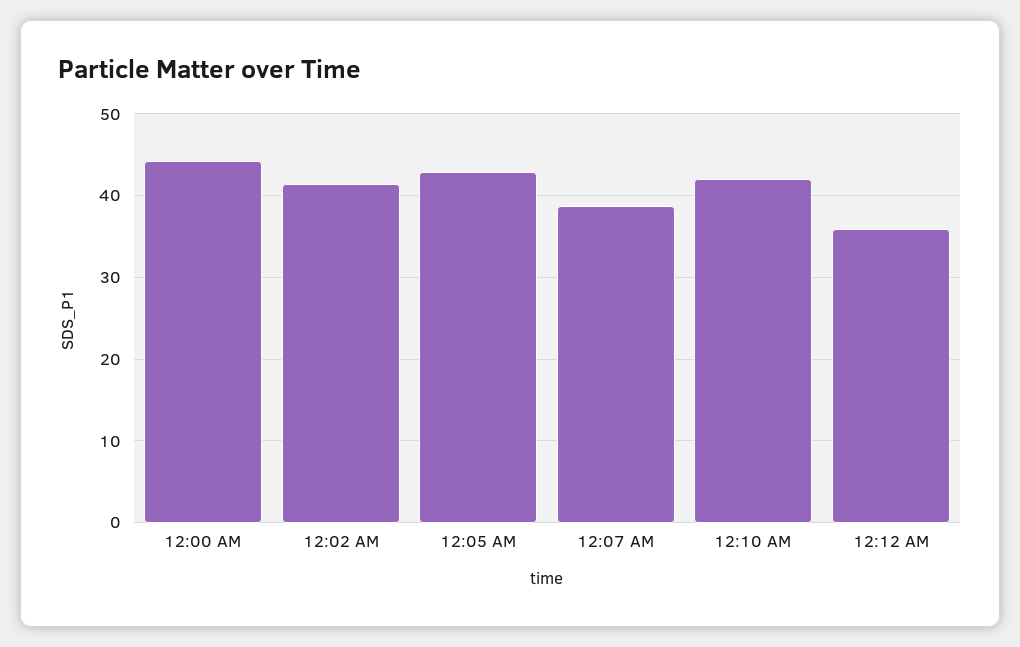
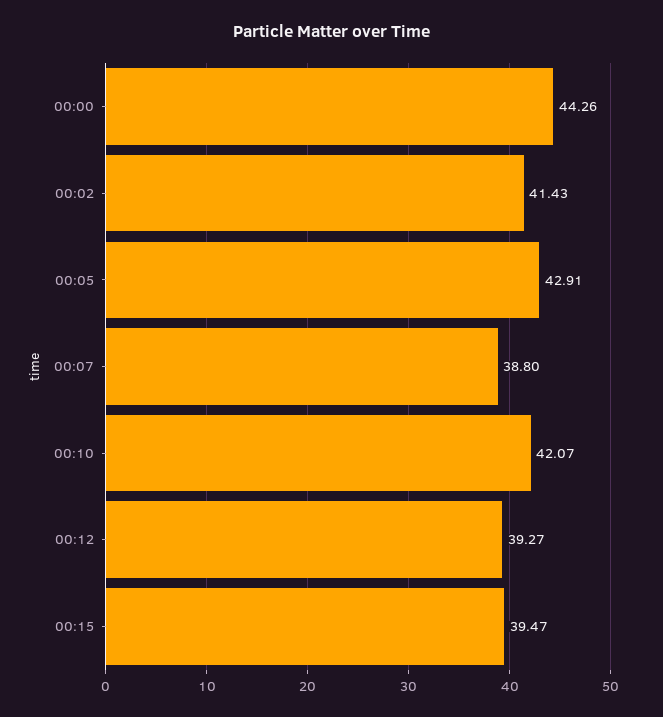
12:12 AM: 36 -> 39.27
00:15: none -> 39.47

